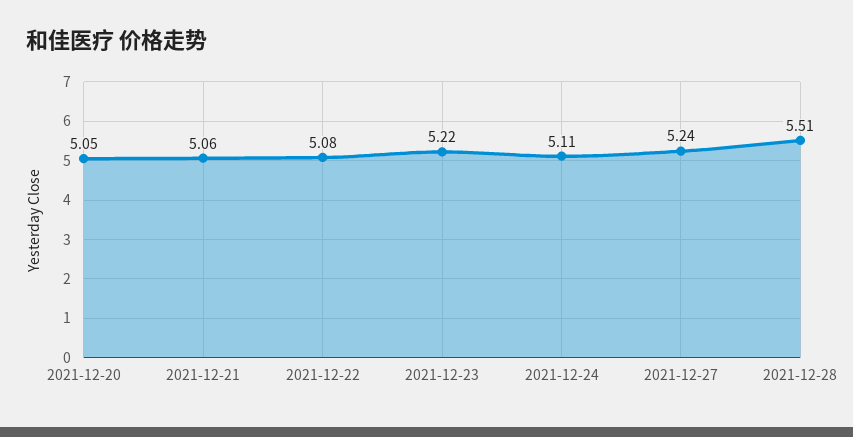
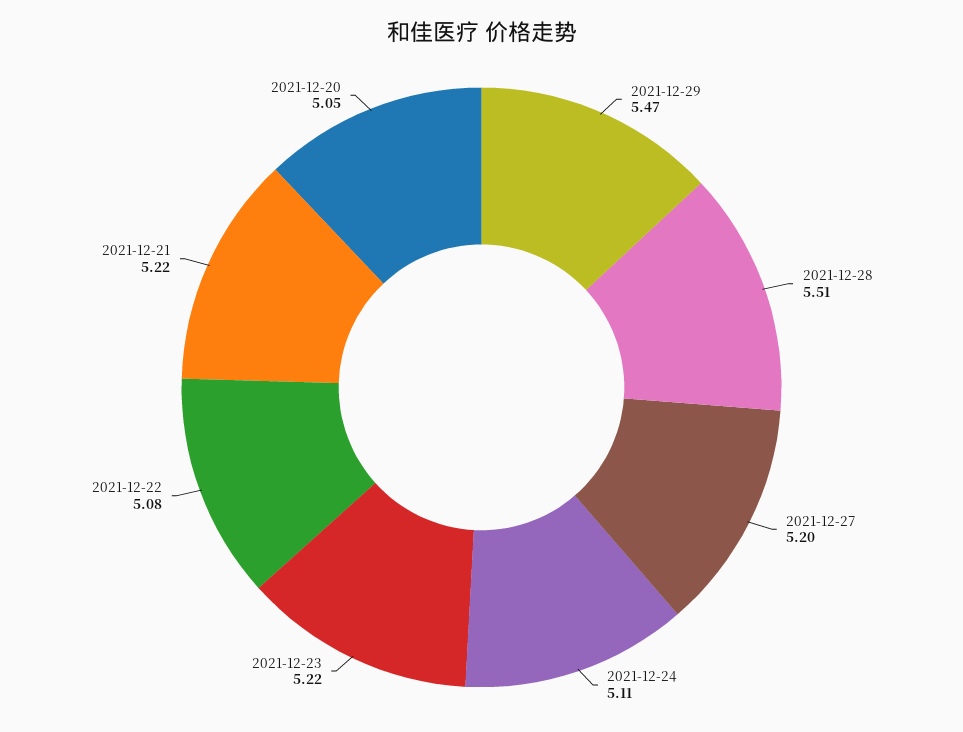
2021-12-21: 5.06 -> 5.22
2021-12-27: 5.24 -> 5.2
2021-12-29: none -> 5.47

